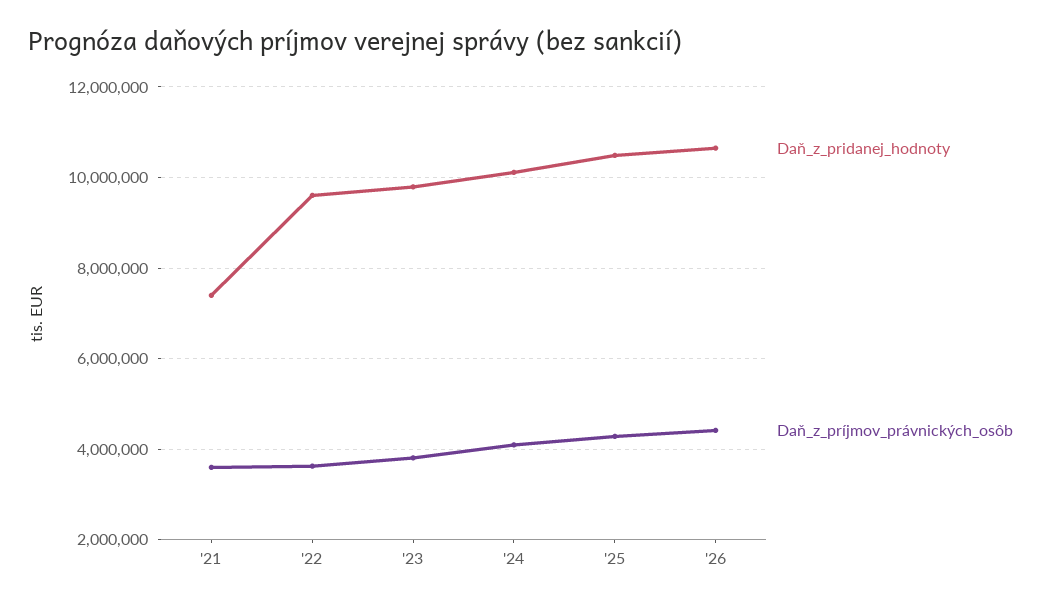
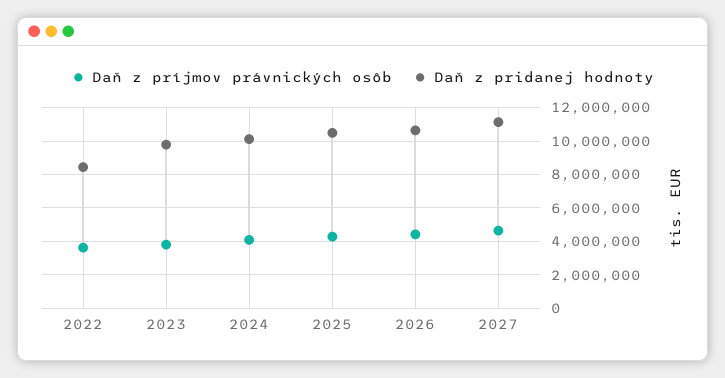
Daň_z_pridanej_hodnoty, '21: 7400000 -> none
Daň_z_príjmov_právnických_osôb, '21: 3600000 -> none
Daň_z_pridanej_hodnoty, '22: 9600000 -> 8500000
Daň_z_príjmov_právnických_osôb, 2027: none -> 4500000
Daň_z_pridanej_hodnoty, 2027: none -> 11000000

